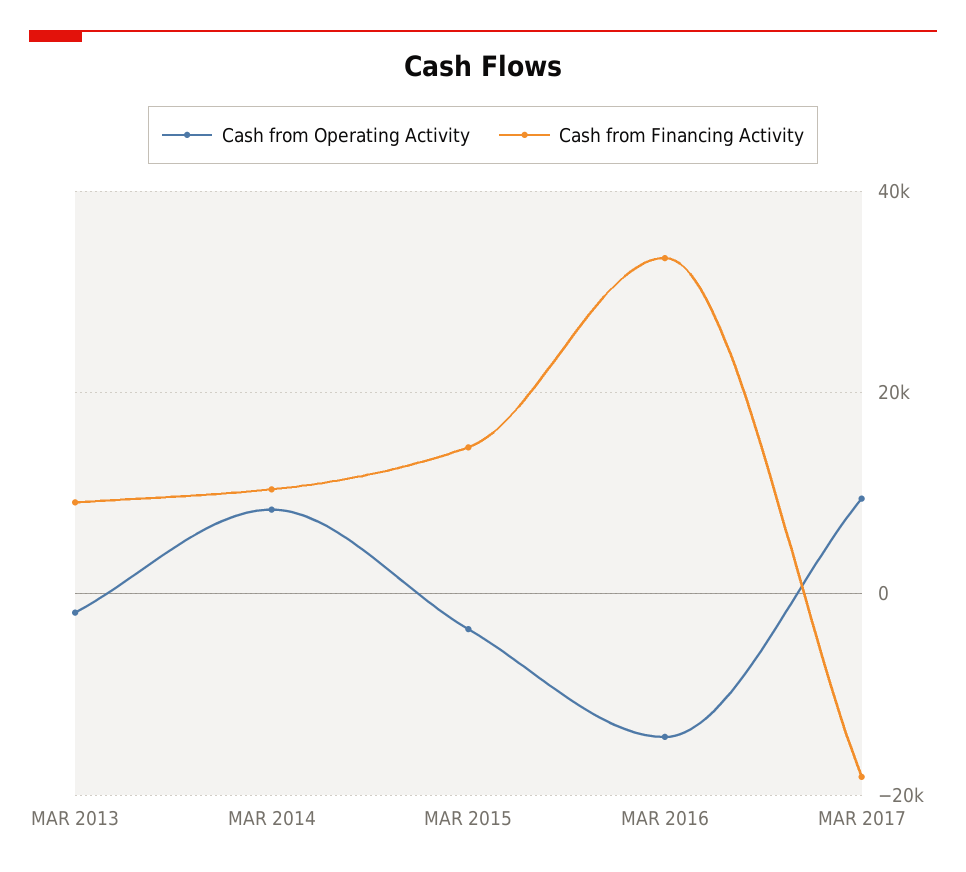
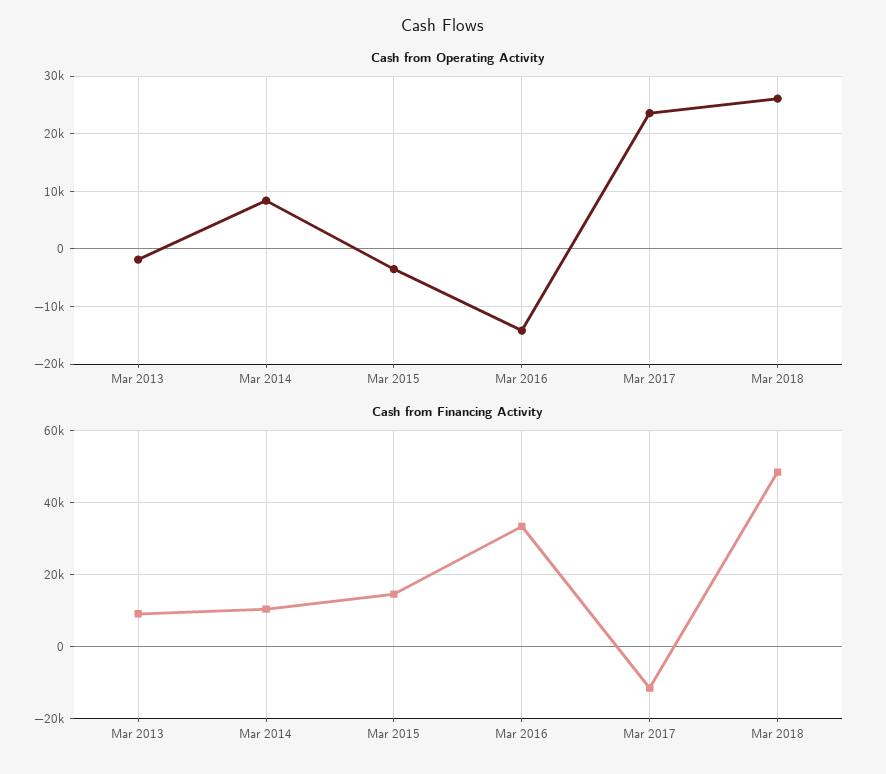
Cash from Operating Activity, MAR 2017: 10000 -> 24000
Cash from Financing Activity, MAR 2017: -18000 -> -12000
Cash from Operating Activity, Mar 2018: none -> 26000
Cash from Financing Activity, Mar 2018: none -> 48000

